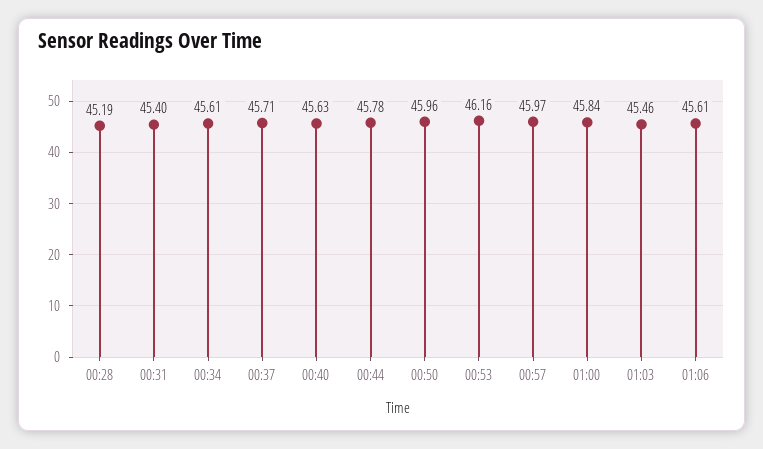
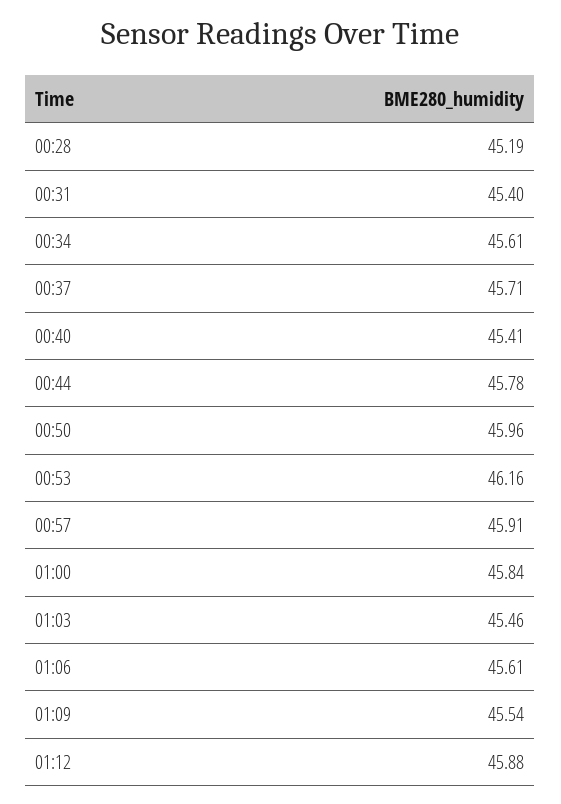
00:40: 45.63 -> 45.41
00:57: 45.97 -> 45.91
01:09: none -> 45.54
01:12: none -> 45.88

